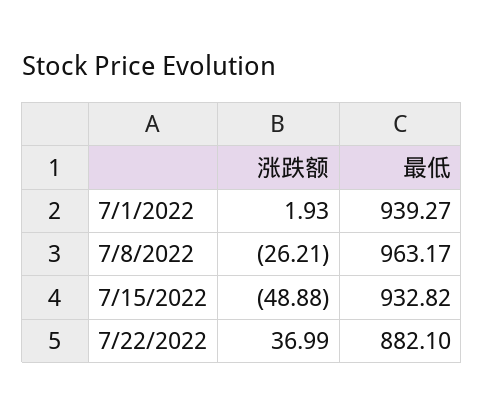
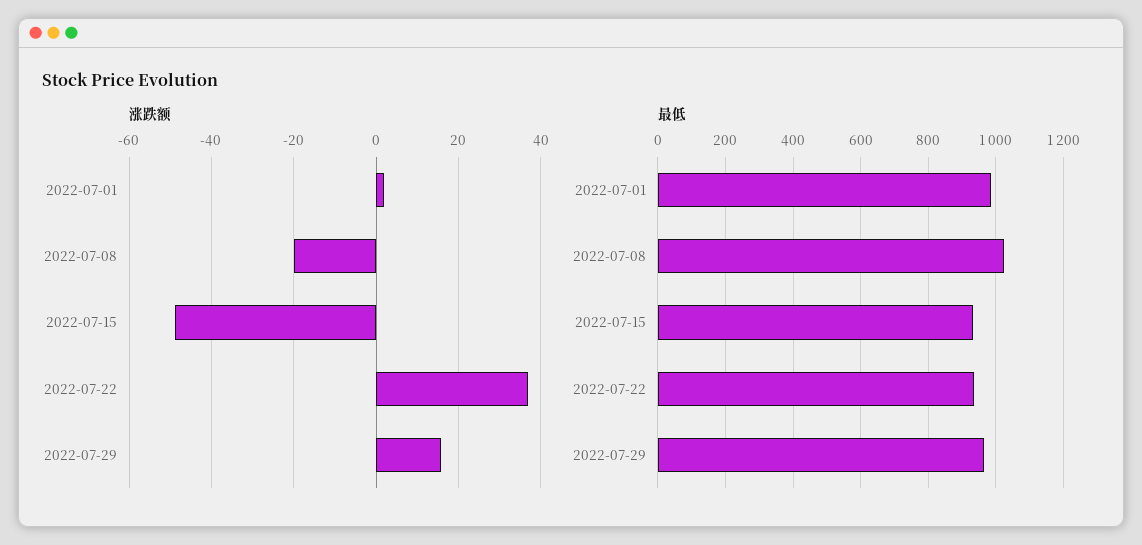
最低, 7/1/2022: 939.27 -> 980
涨跌额, 7/8/2022: -26.21 -> -20
最低, 7/8/2022: 963.17 -> 1020
最低, 7/22/2022: 882.1 -> 940
涨跌额, 2022-07-29: none -> 16
最低, 2022-07-29: none -> 960

